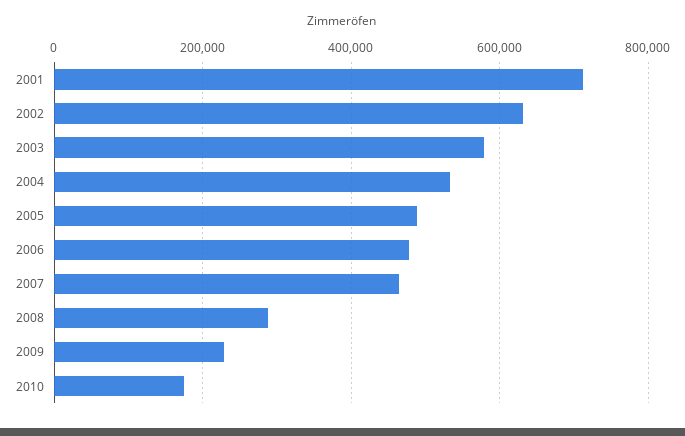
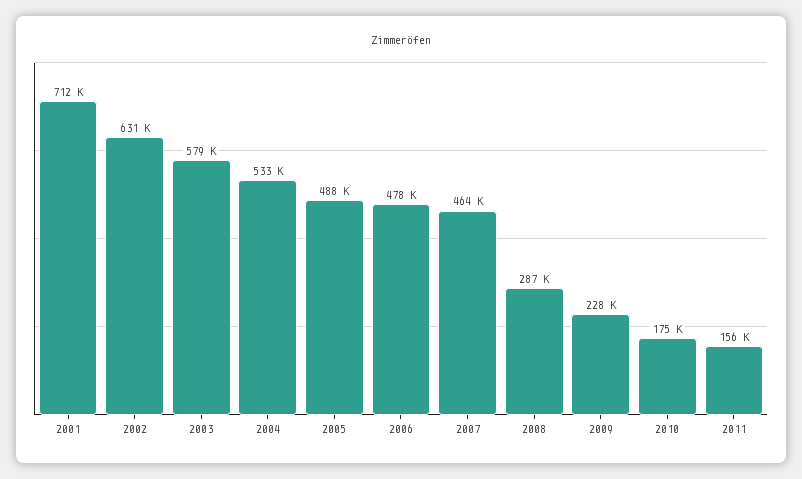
2011: none -> 156000

